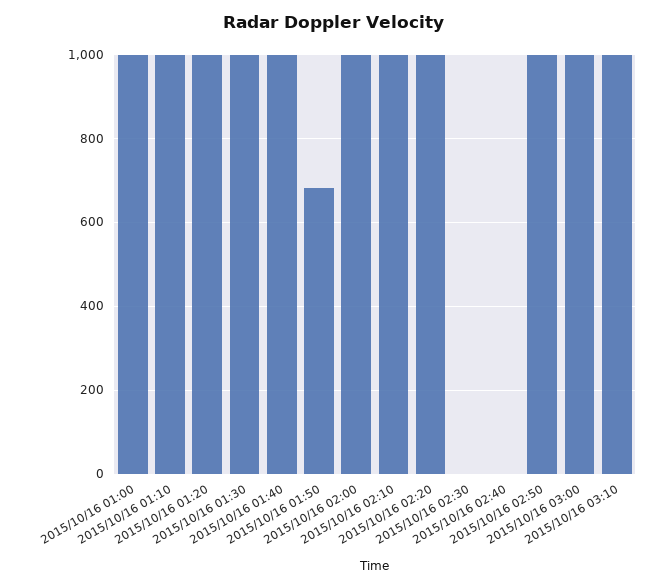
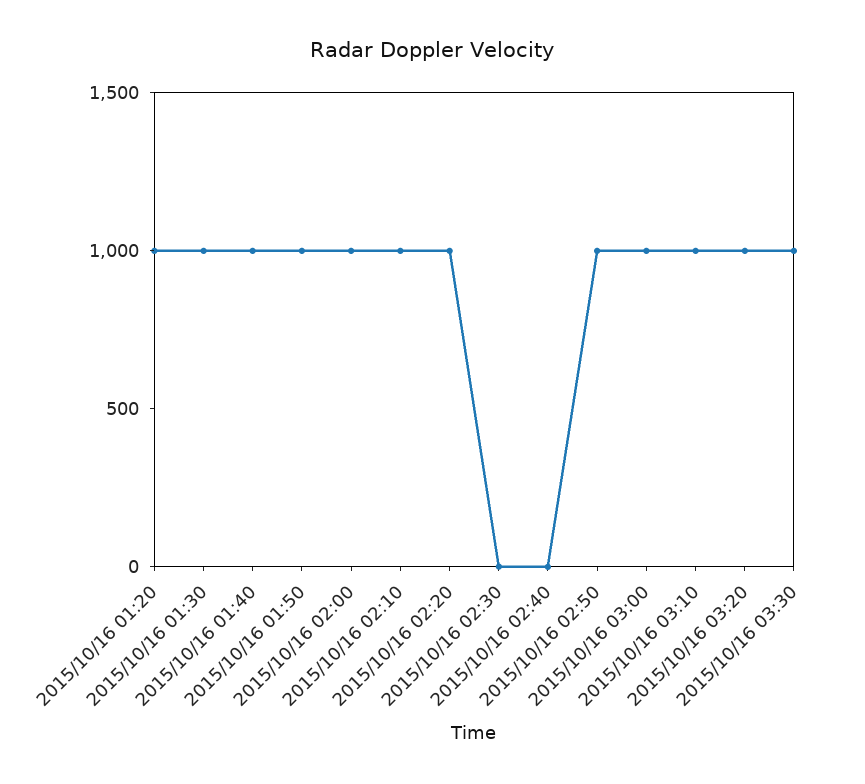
2015/10/16 01:00: 1000 -> none
2015/10/16 01:10: 1000 -> none
2015/10/16 01:50: 680 -> 1000
2015/10/16 03:20: none -> 1000
2015/10/16 03:30: none -> 1000

